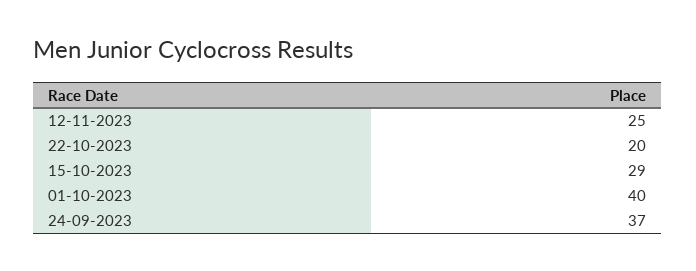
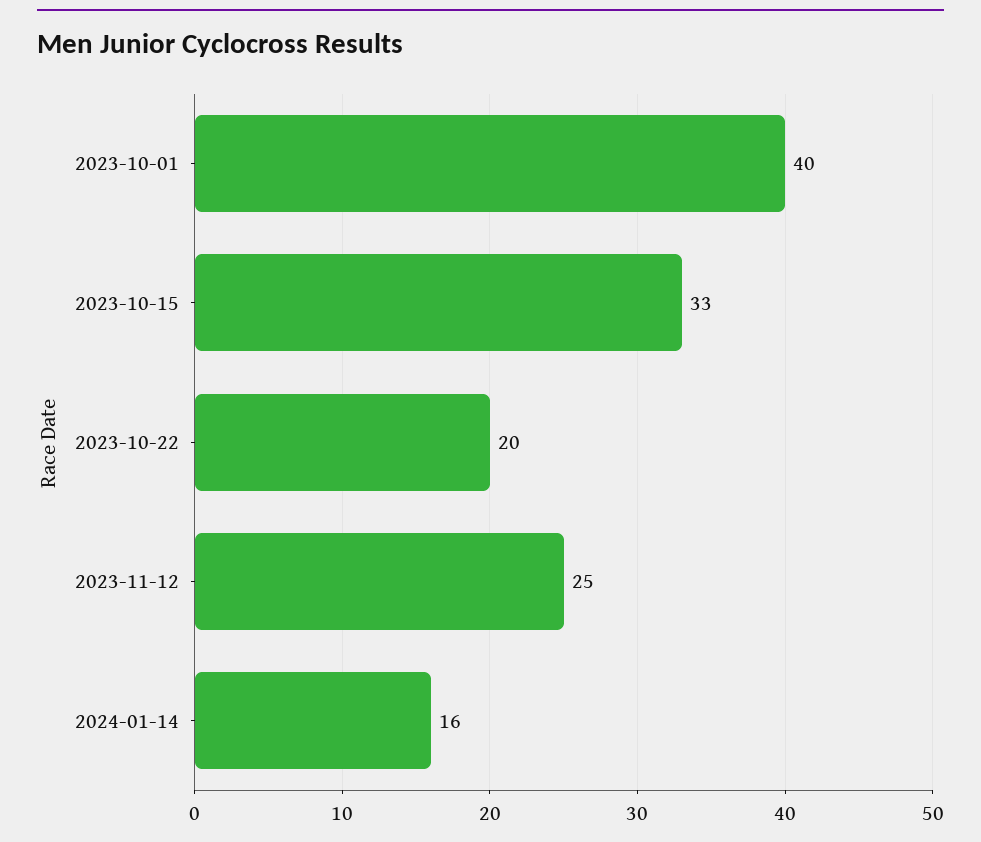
15-10-2023: 29 -> 33
24-09-2023: 37 -> none
2024-01-14: none -> 16

